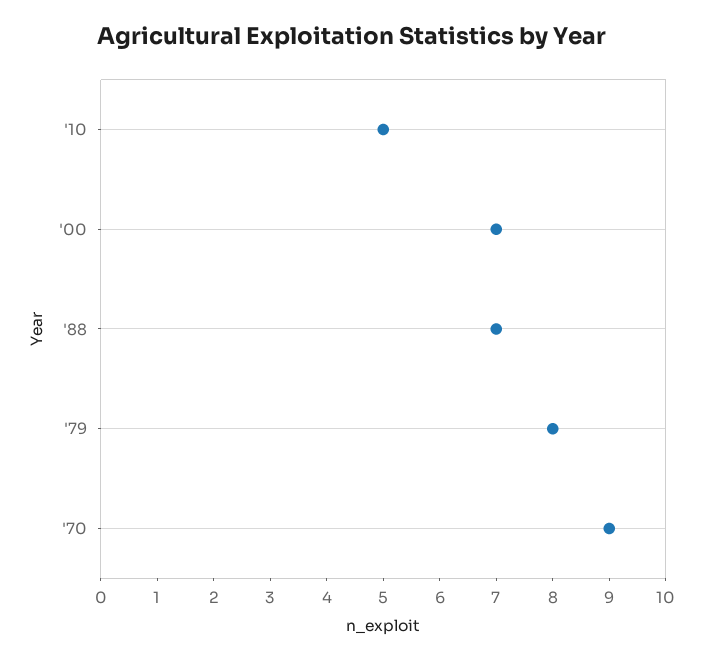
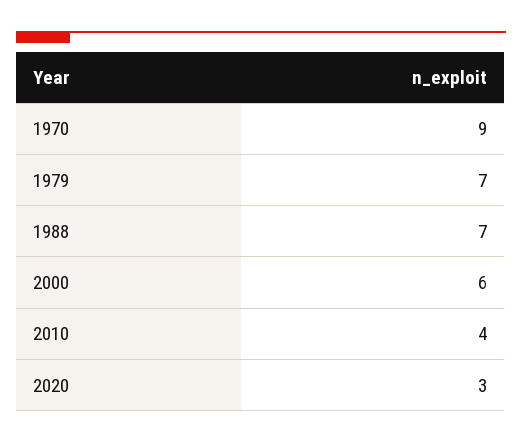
'10: 5 -> 4
'00: 7 -> 6
'79: 8 -> 7
2020: none -> 3

